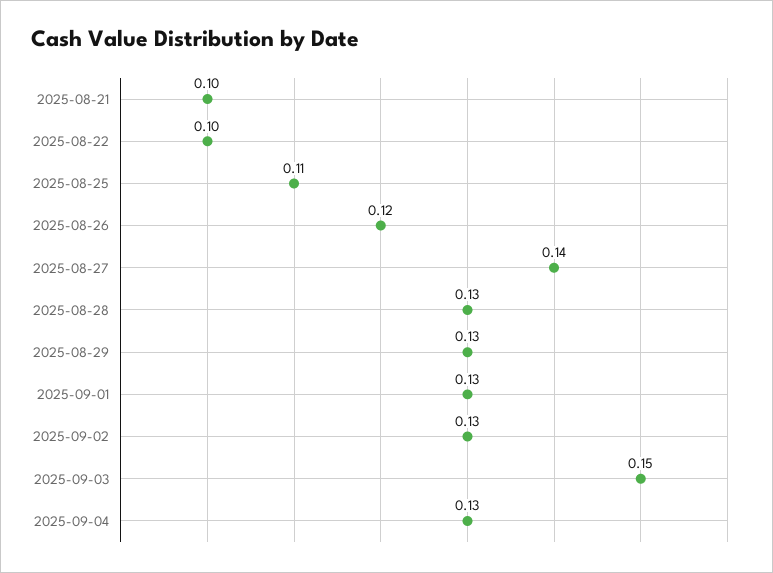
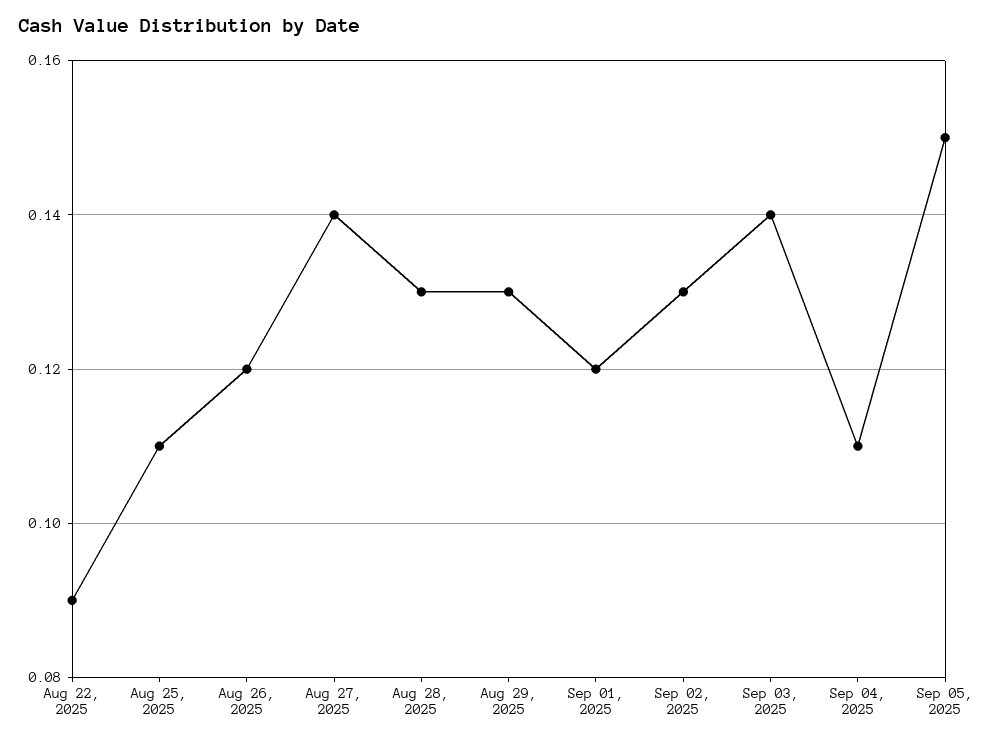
2025-08-21: 0.1 -> none
2025-08-22: 0.1 -> 0.09
2025-09-01: 0.13 -> 0.12
2025-09-03: 0.15 -> 0.14
2025-09-04: 0.13 -> 0.11
Sep 05, 2025: none -> 0.15

